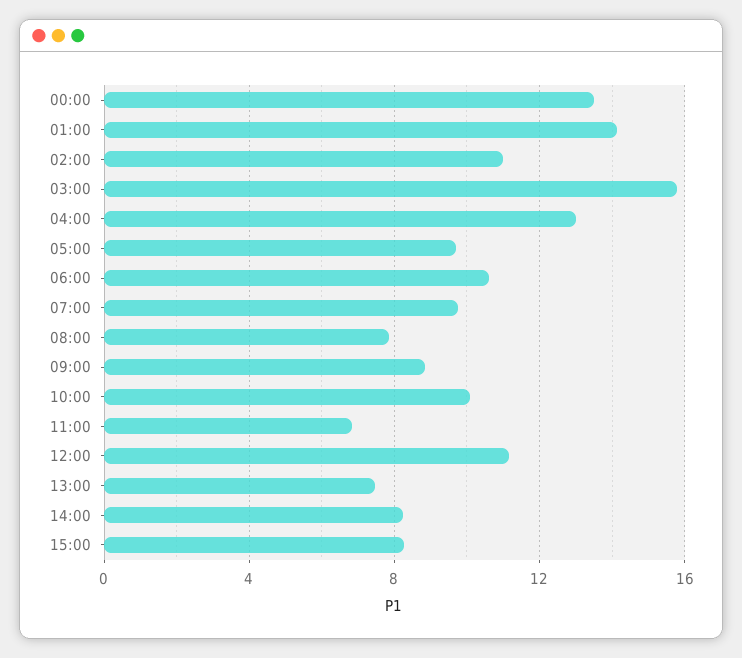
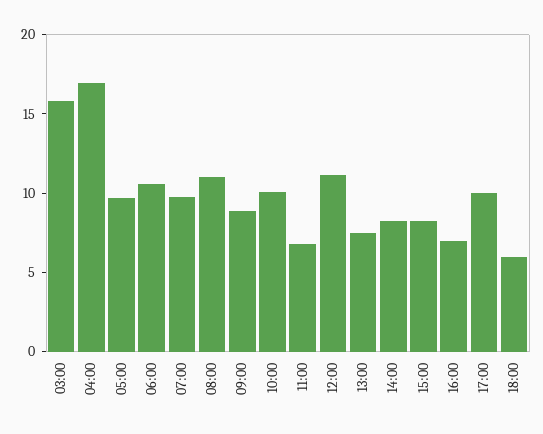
00:00: 13.5 -> none
01:00: 14 -> none
02:00: 11 -> none
04:00: 13 -> 17
08:00: 8 -> 11
16:00: none -> 7
17:00: none -> 10
18:00: none -> 6

